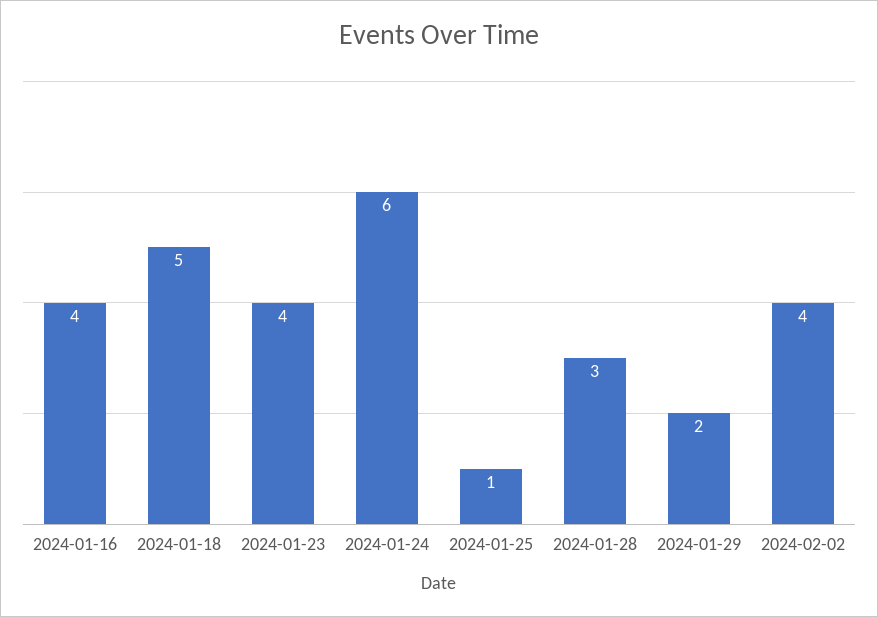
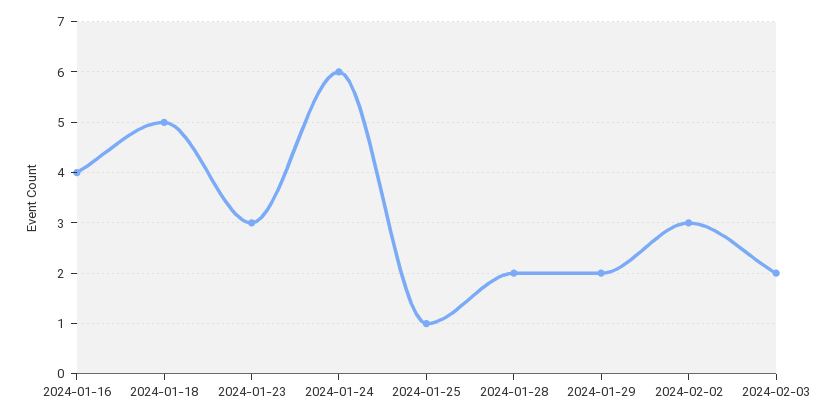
2024-01-23: 4 -> 3
2024-01-28: 3 -> 2
2024-02-02: 4 -> 3
2024-02-03: none -> 2

